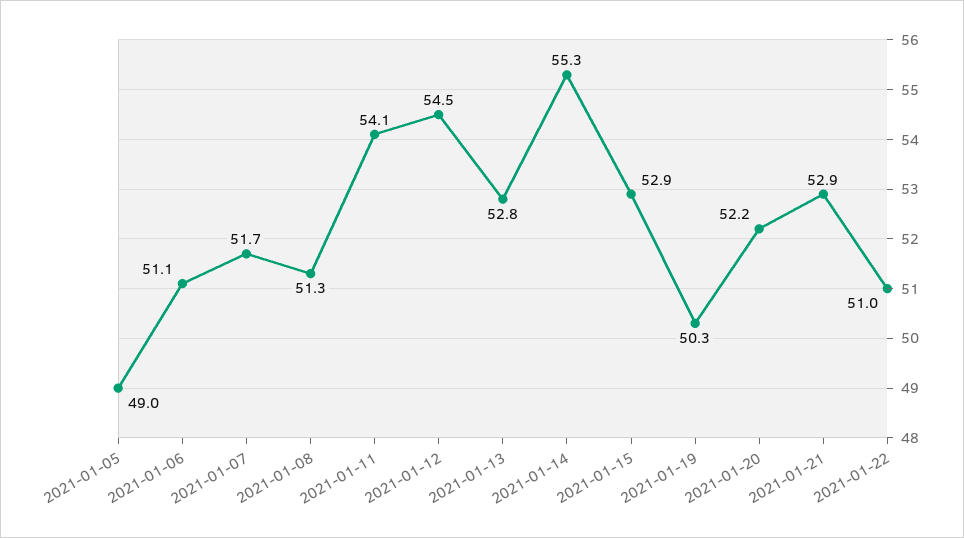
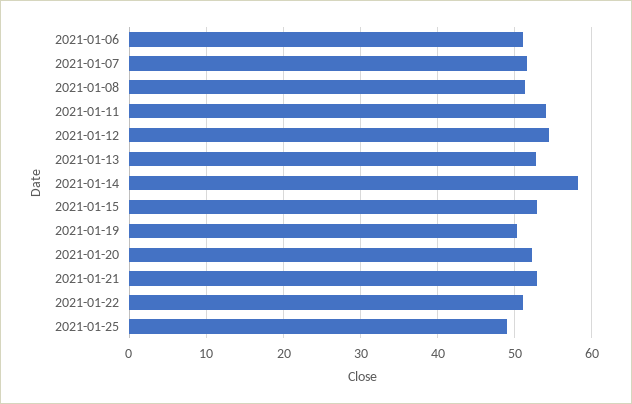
2021-01-05: 49 -> none
2021-01-14: 55.3 -> 58
2021-01-25: none -> 49

